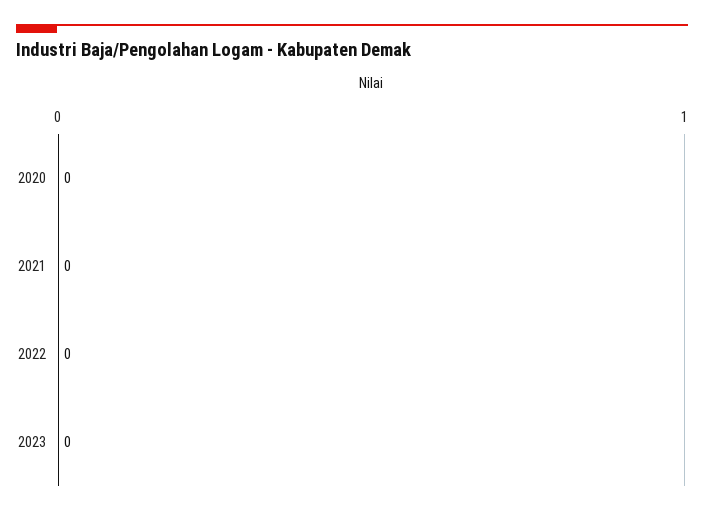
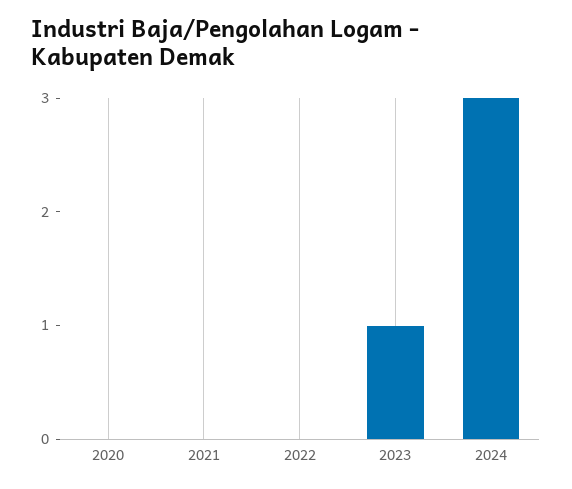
2023: 0 -> 1
2024: none -> 3

